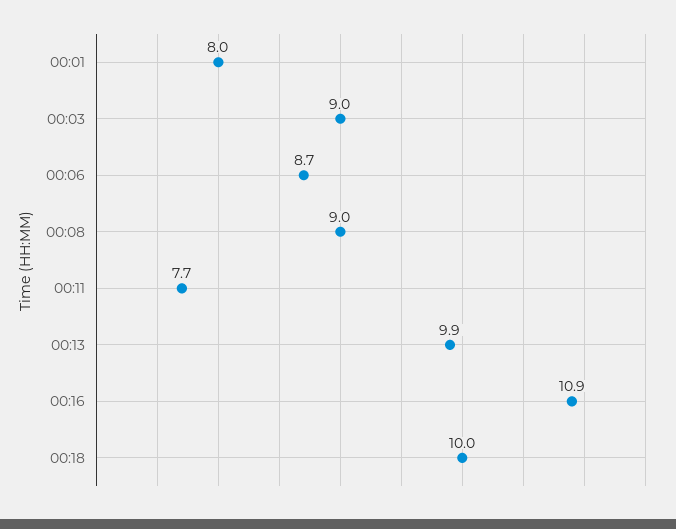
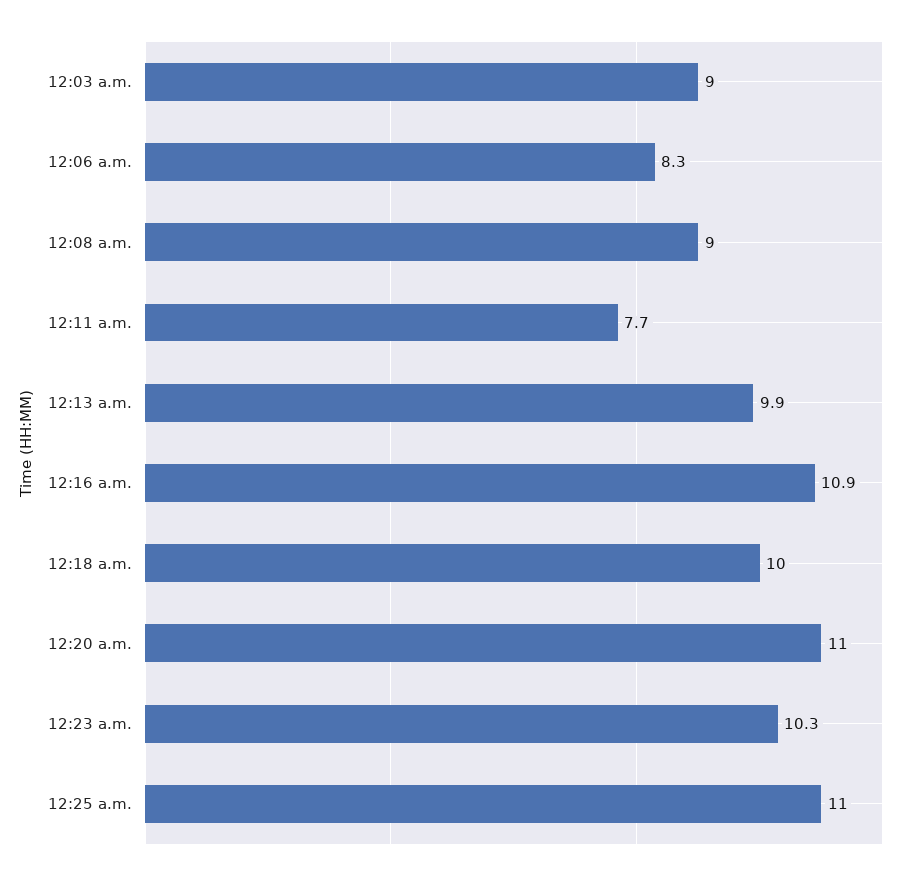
00:01: 8 -> none
00:06: 8.7 -> 8.3
12:20 a.m.: none -> 11
12:23 a.m.: none -> 10.3
12:25 a.m.: none -> 11

